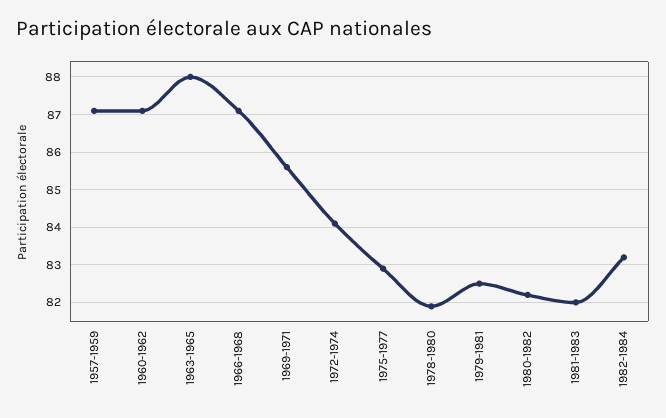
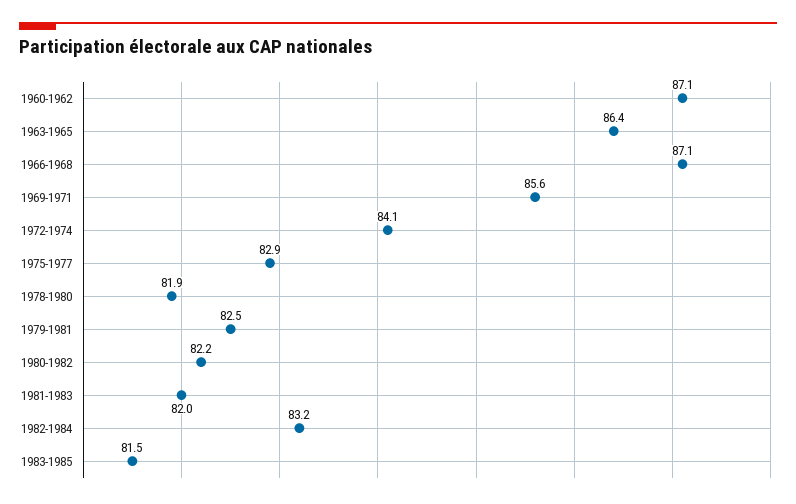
1957-1959: 87 -> none
1963-1965: 88 -> 86.4
1983-1985: none -> 81.5

